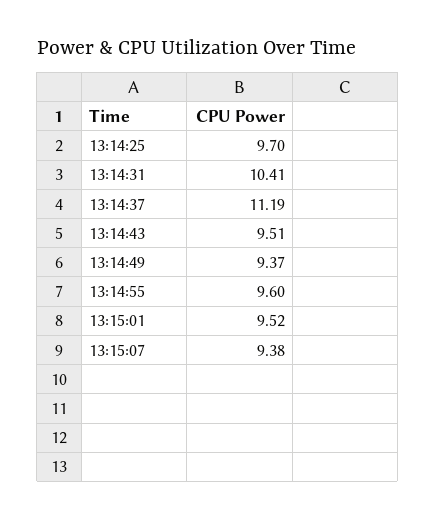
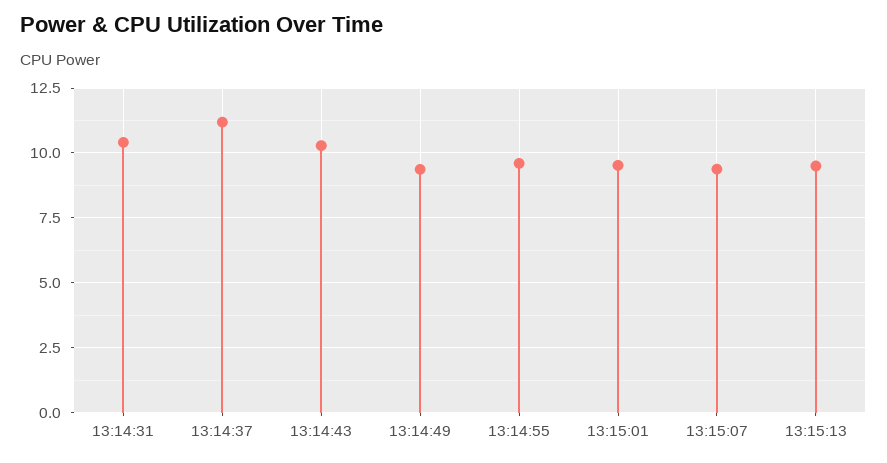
13:14:25: 9.7 -> none
13:14:43: 9.51 -> 10.25
13:15:13: none -> 9.5

